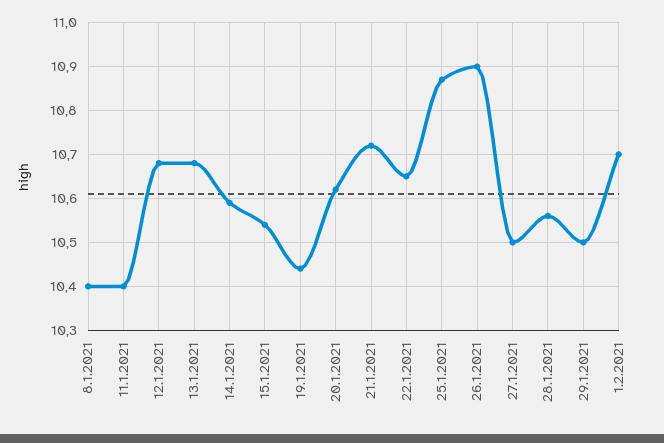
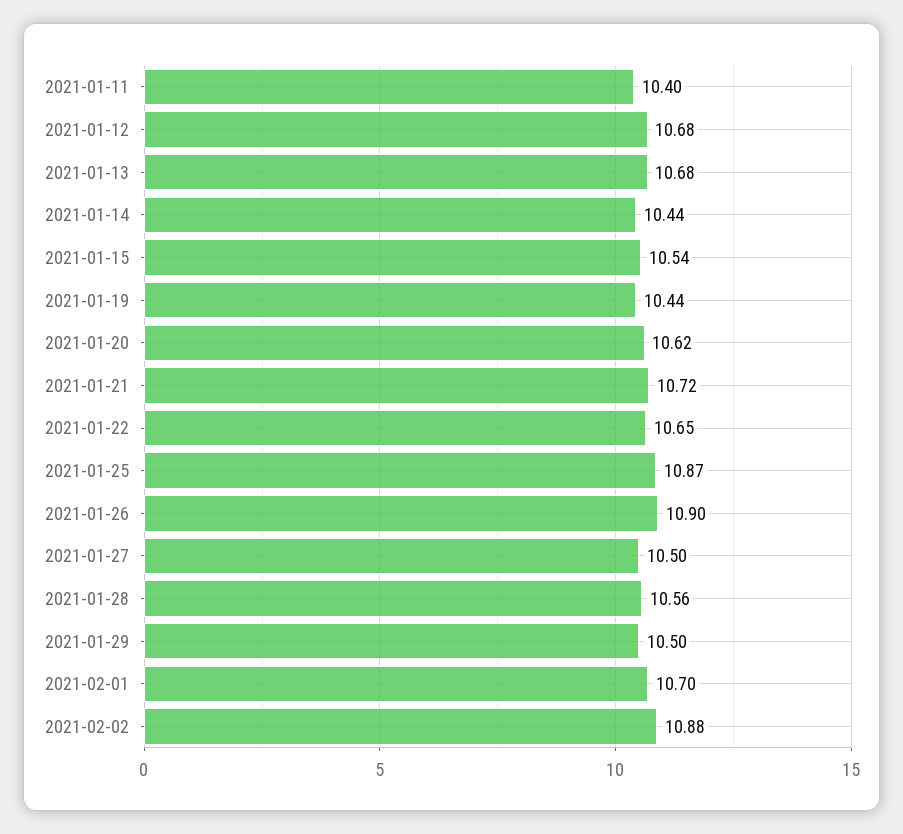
8.1.2021: 10.4 -> none
14.1.2021: 10.6 -> 10.44
2021-02-02: none -> 10.88

